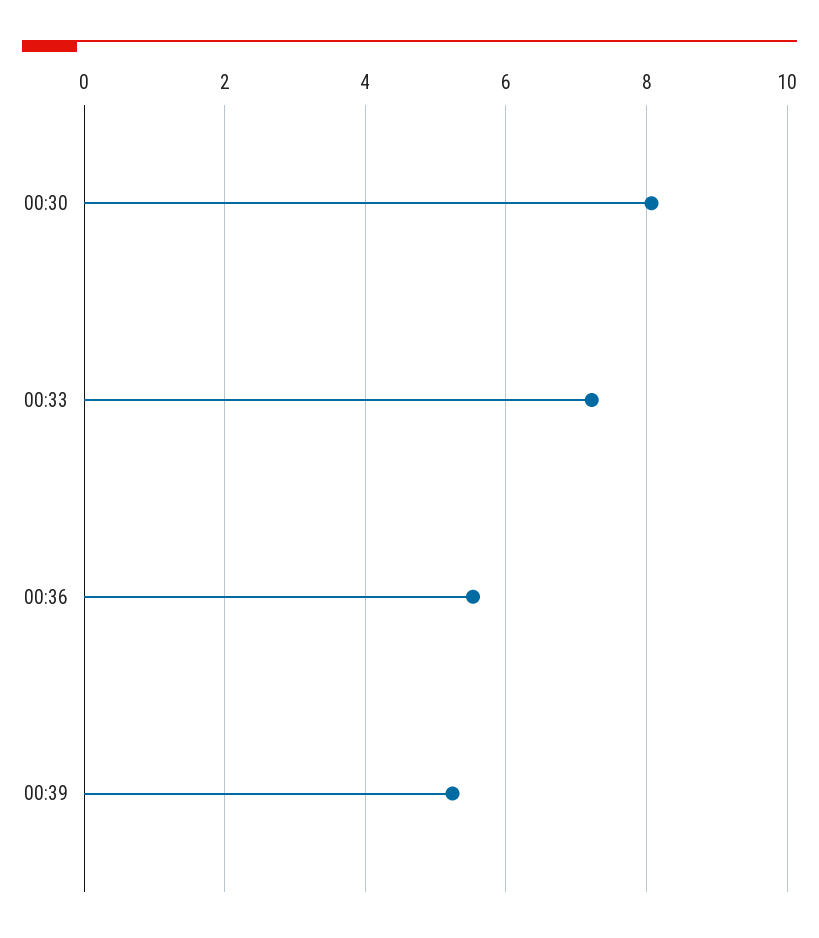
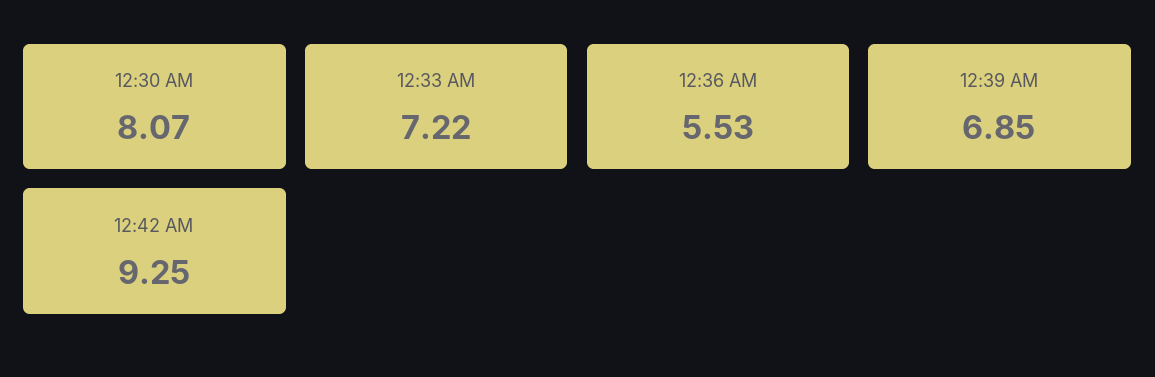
00:39: 5.2 -> 6.85
12:42 AM: none -> 9.25

